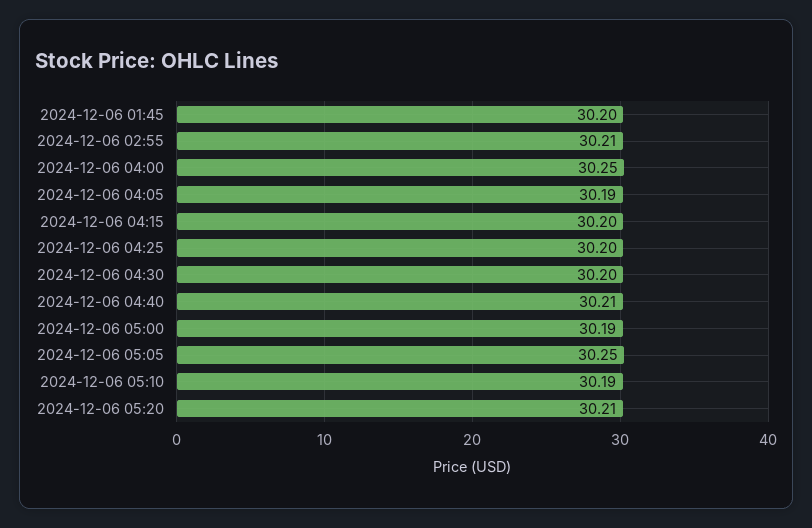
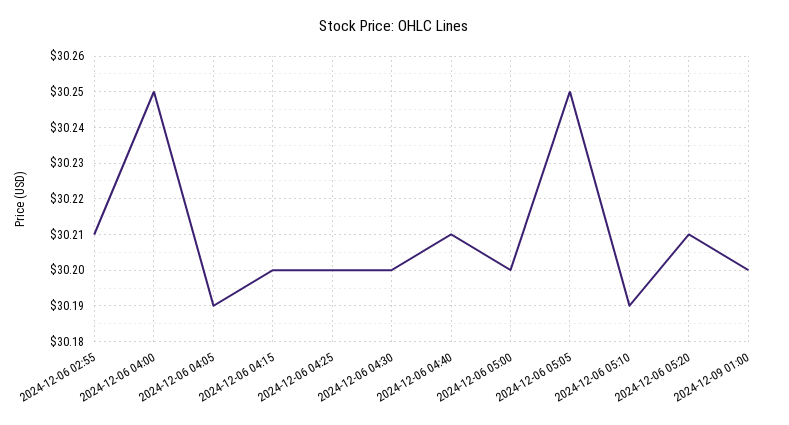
2024-12-06 01:45: 30.2 -> none
2024-12-06 05:00: 30.19 -> 30.2
2024-12-09 01:00: none -> 30.2

